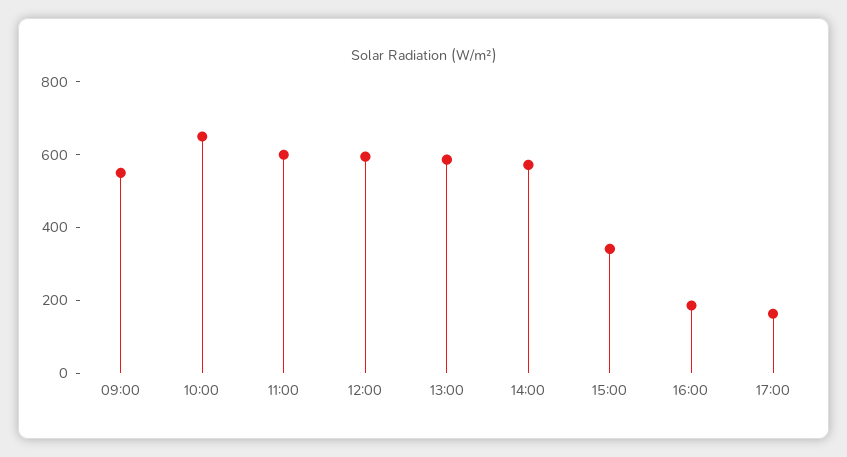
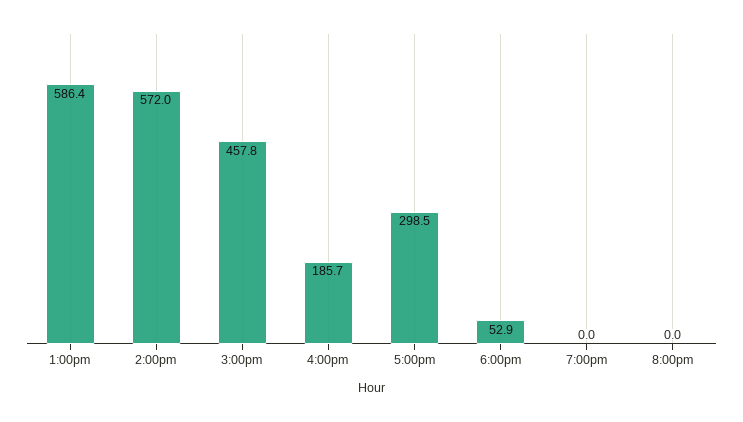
09:00: 550 -> none
10:00: 650 -> none
11:00: 600 -> none
12:00: 600 -> none
15:00: 350 -> 457.8
17:00: 150 -> 298.5
6:00pm: none -> 52.9
7:00pm: none -> 0
8:00pm: none -> 0

